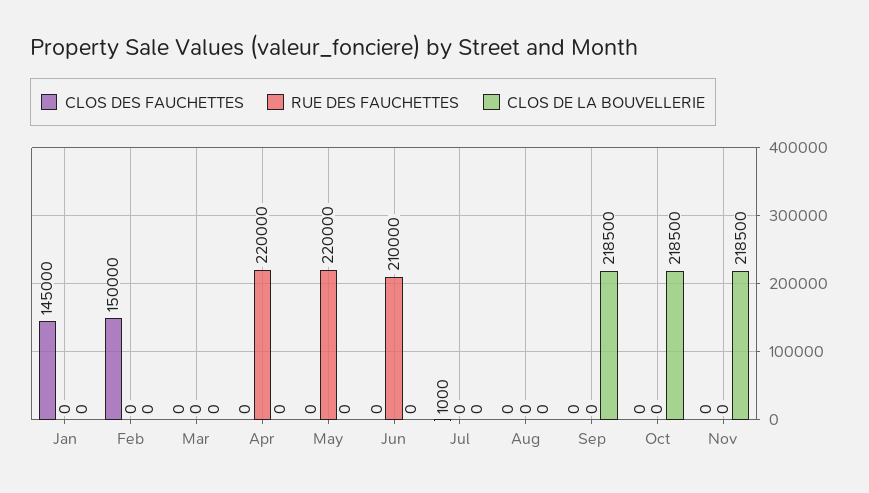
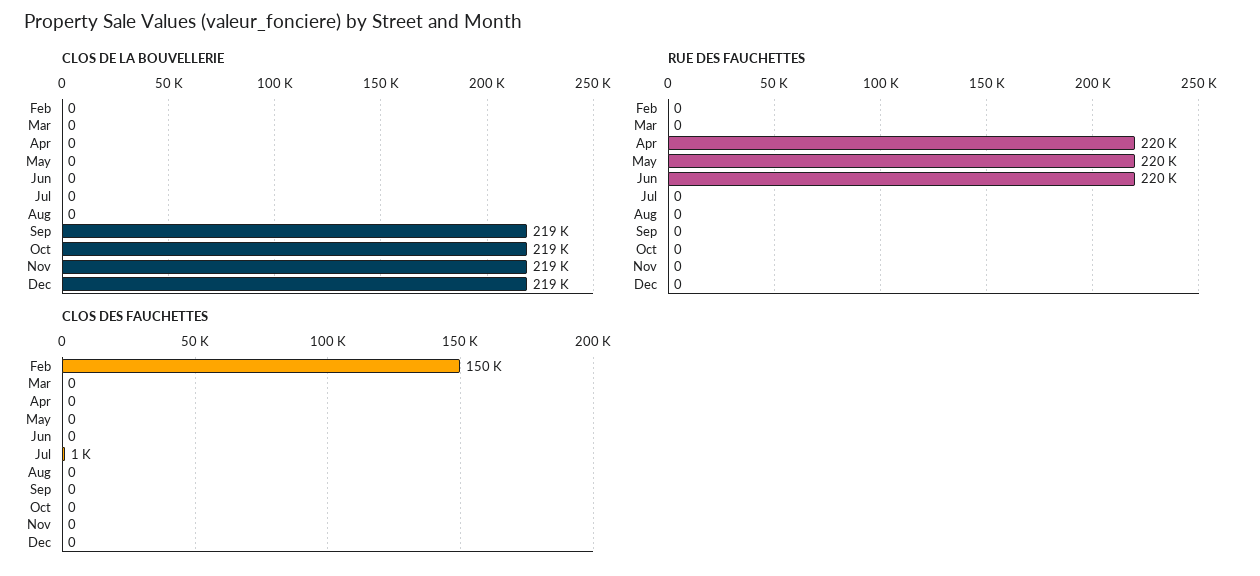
CLOS DES FAUCHETTES, Jan: 145000 -> none
RUE DES FAUCHETTES, Jan: 0 -> none
CLOS DE LA BOUVELLERIE, Jan: 0 -> none
RUE DES FAUCHETTES, Jun: 210000 -> 220000
CLOS DE LA BOUVELLERIE, Dec: none -> 219000
RUE DES FAUCHETTES, Dec: none -> 0
CLOS DES FAUCHETTES, Dec: none -> 0

